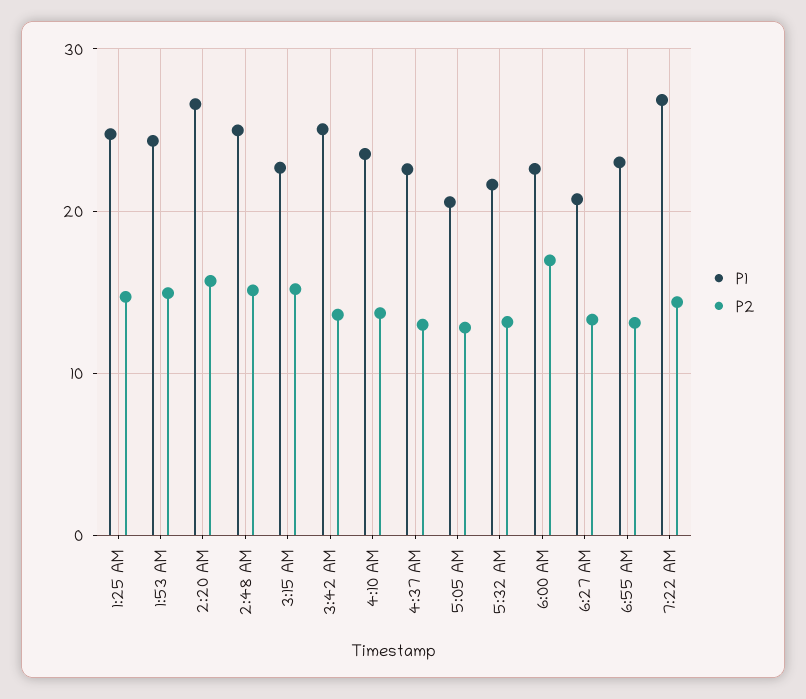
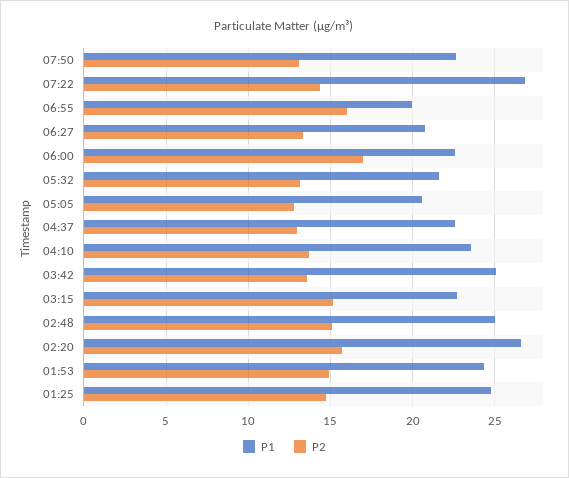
P1, 6:55 AM: 23 -> 20
P2, 6:55 AM: 13 -> 16
P1, 07:50: none -> 22.5
P2, 07:50: none -> 13

